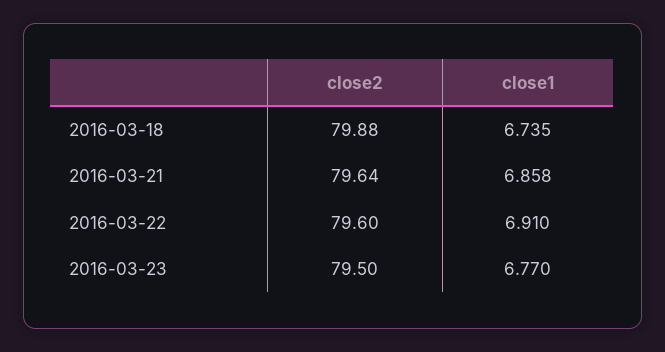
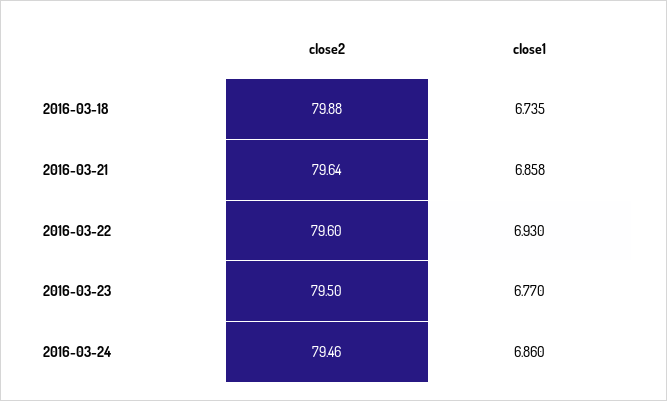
close1, 2016-03-22: 6.91 -> 6.93
close2, 2016-03-24: none -> 79.46
close1, 2016-03-24: none -> 6.86

